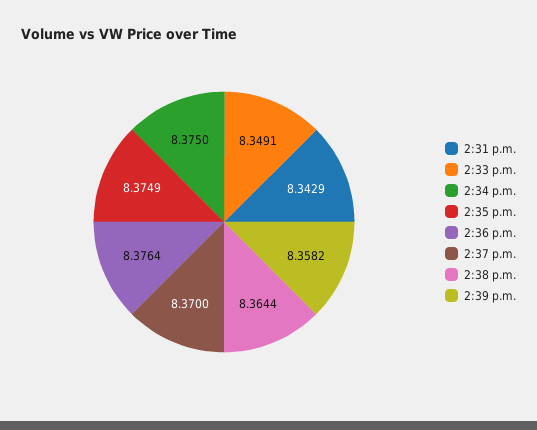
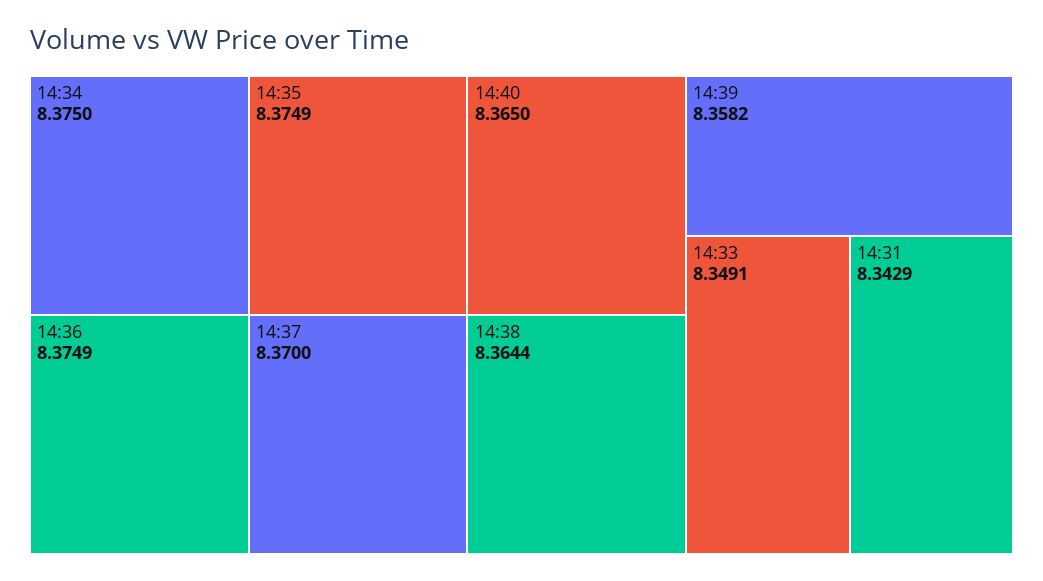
2:36 p.m.: 8.3764 -> 8.3749
14:40: none -> 8.365

